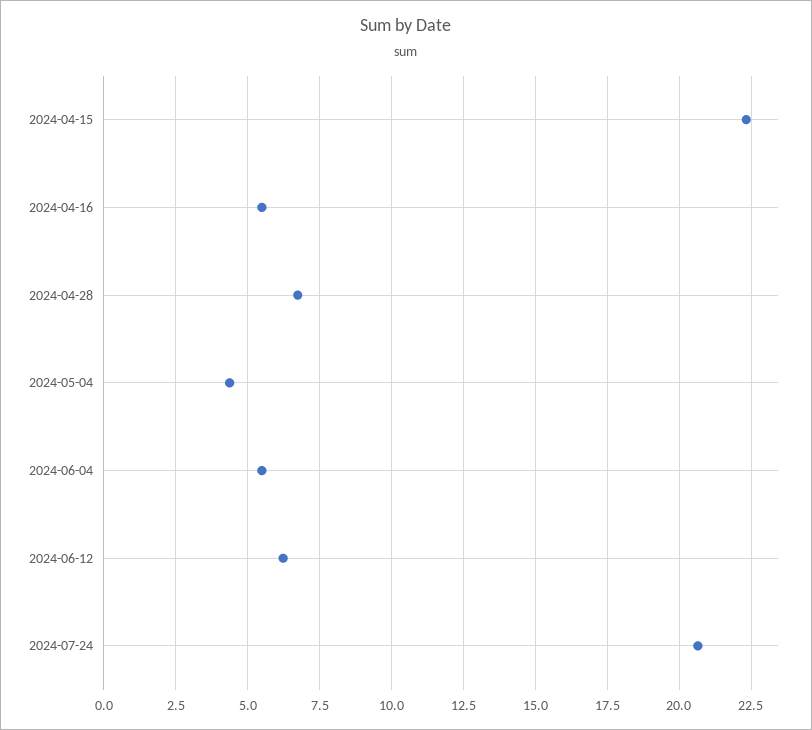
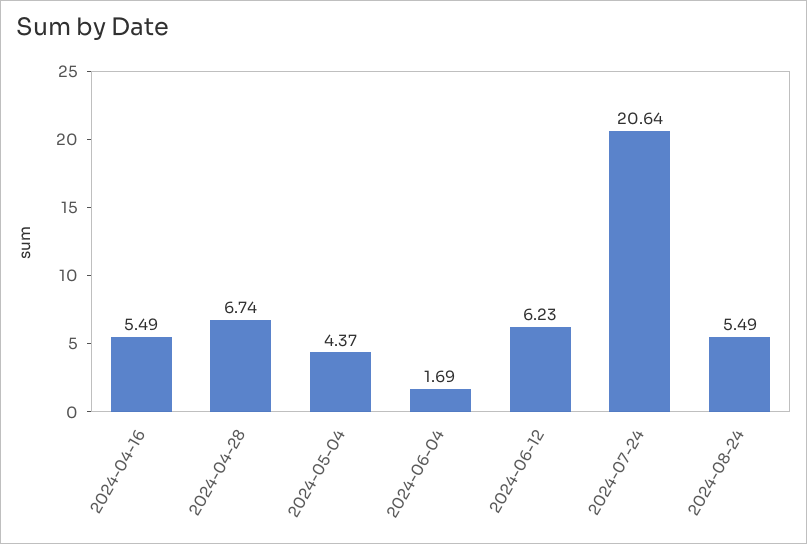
2024-04-15: 22.25 -> none
2024-06-04: 5.5 -> 1.69
2024-08-24: none -> 5.49

